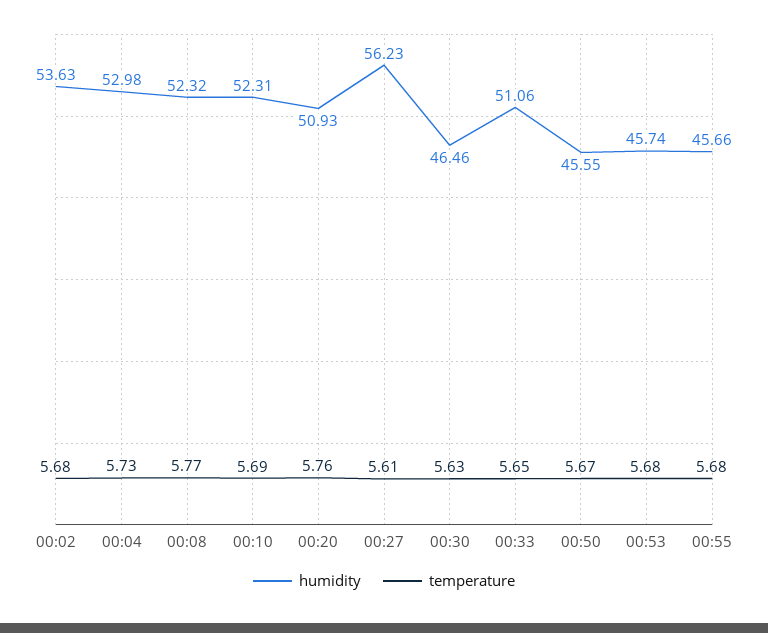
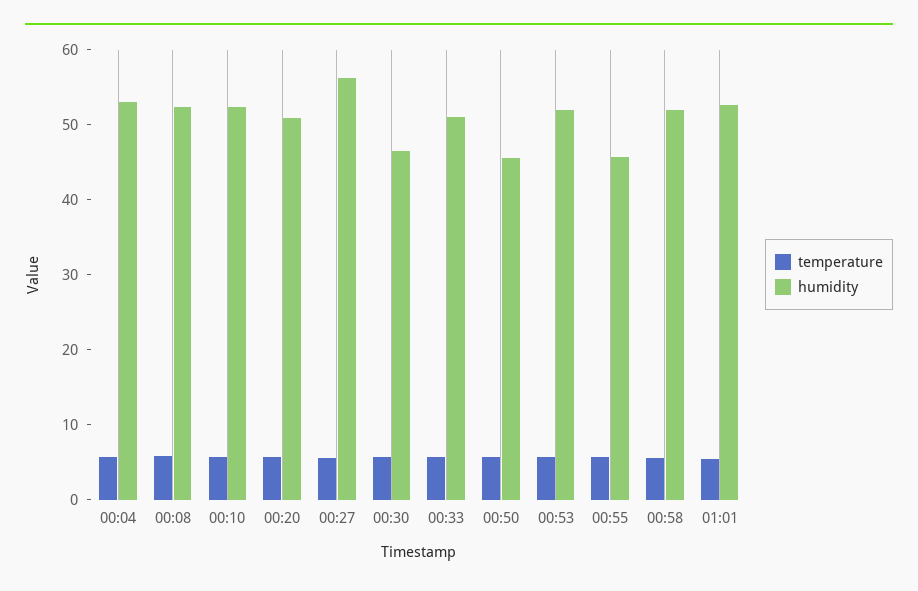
humidity, 00:02: 53.63 -> none
temperature, 00:02: 5.68 -> none
humidity, 00:53: 45.74 -> 52
temperature, 00:58: none -> 6
humidity, 00:58: none -> 52
temperature, 01:01: none -> 6
humidity, 01:01: none -> 52

